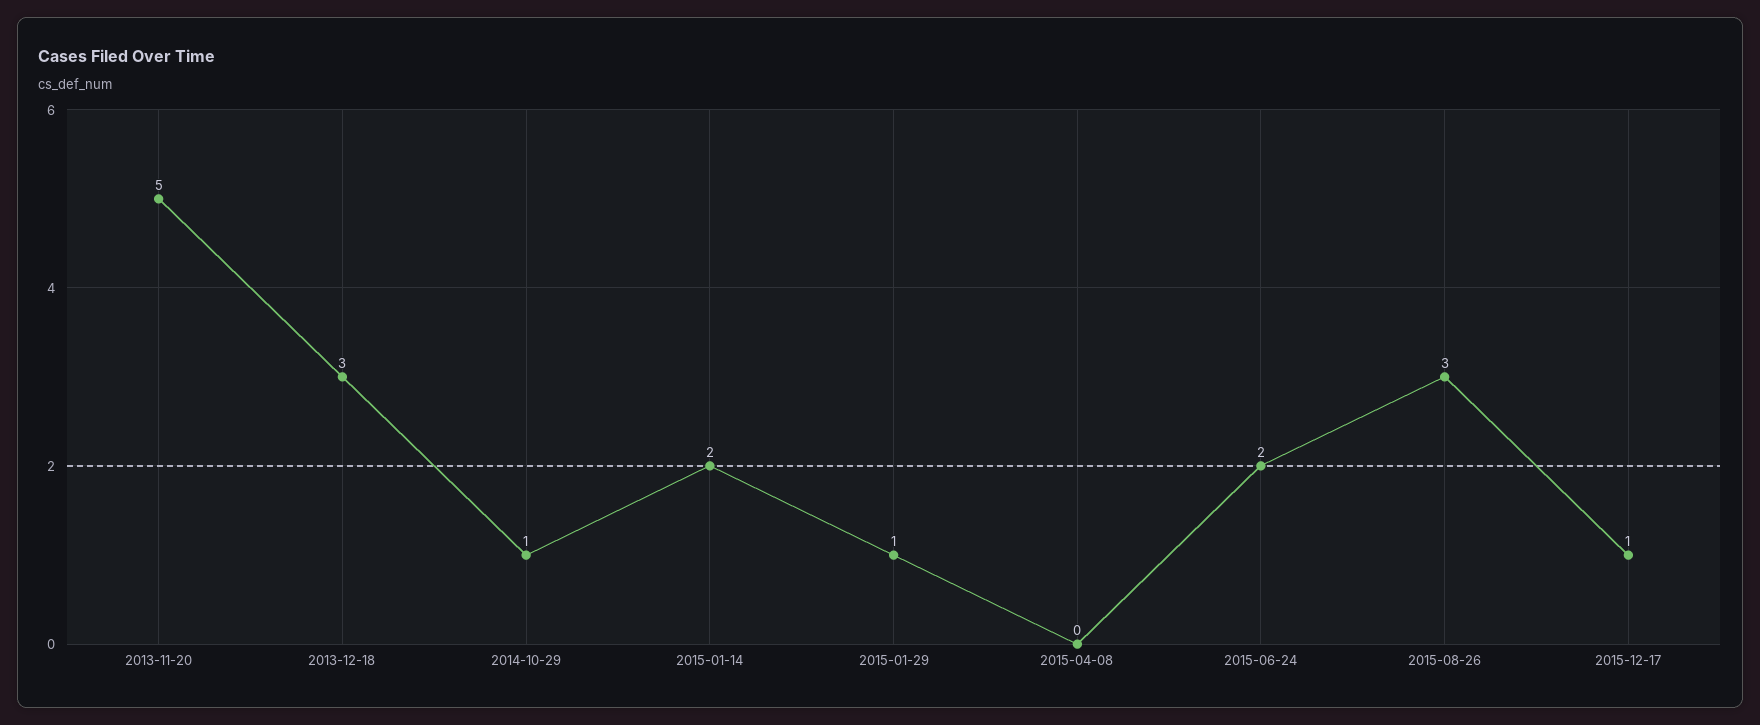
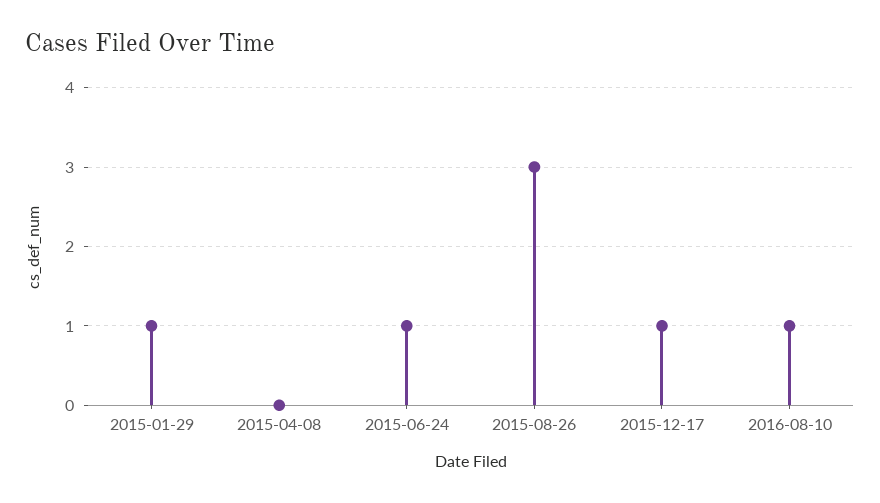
2013-11-20: 5 -> none
2013-12-18: 3 -> none
2014-10-29: 1 -> none
2015-01-14: 2 -> none
2015-06-24: 2 -> 1
2016-08-10: none -> 1

